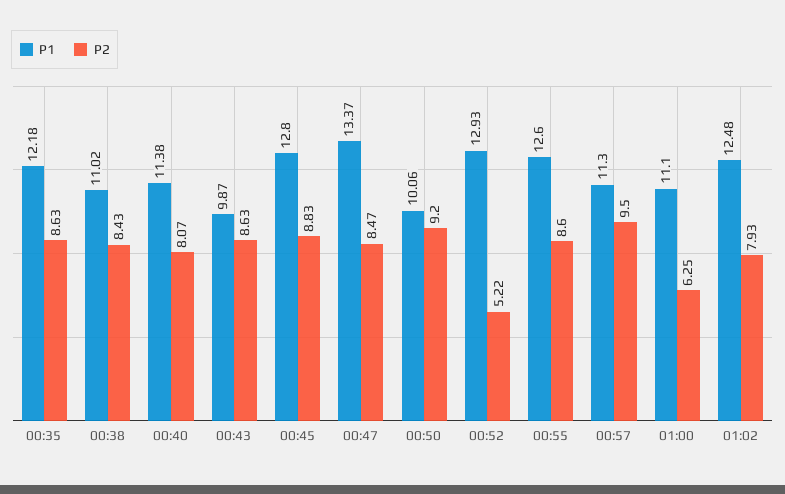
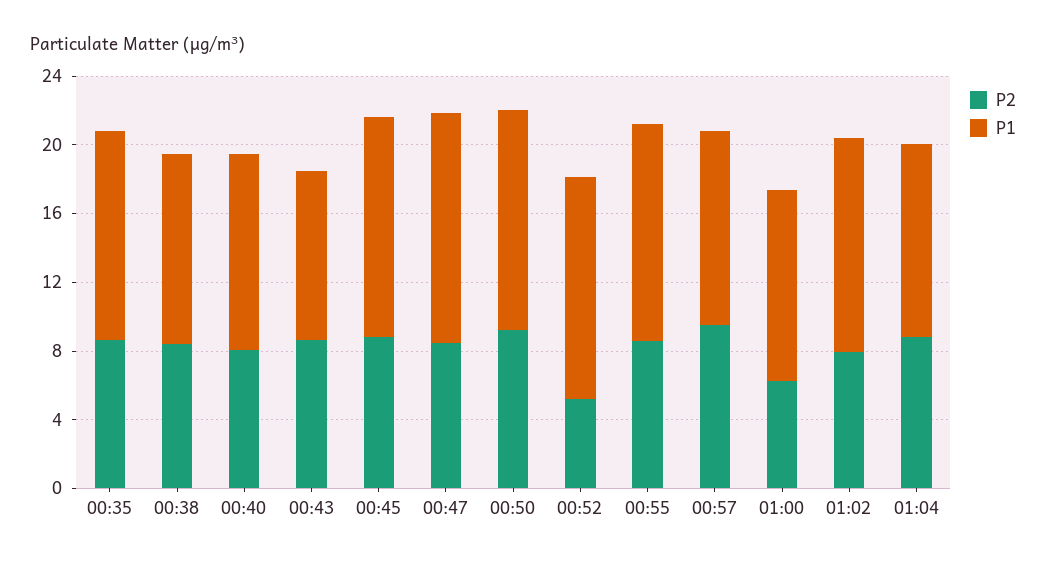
P1, 00:50: 10.06 -> 13
P2, 01:04: none -> 9
P1, 01:04: none -> 11

